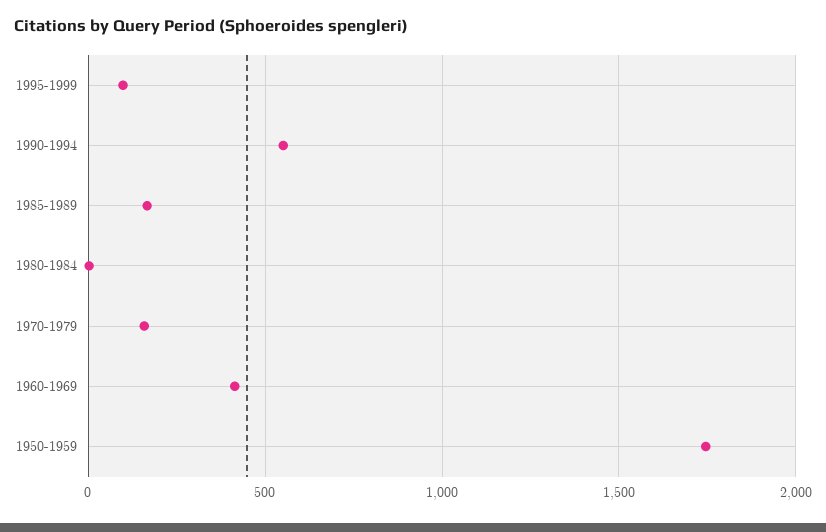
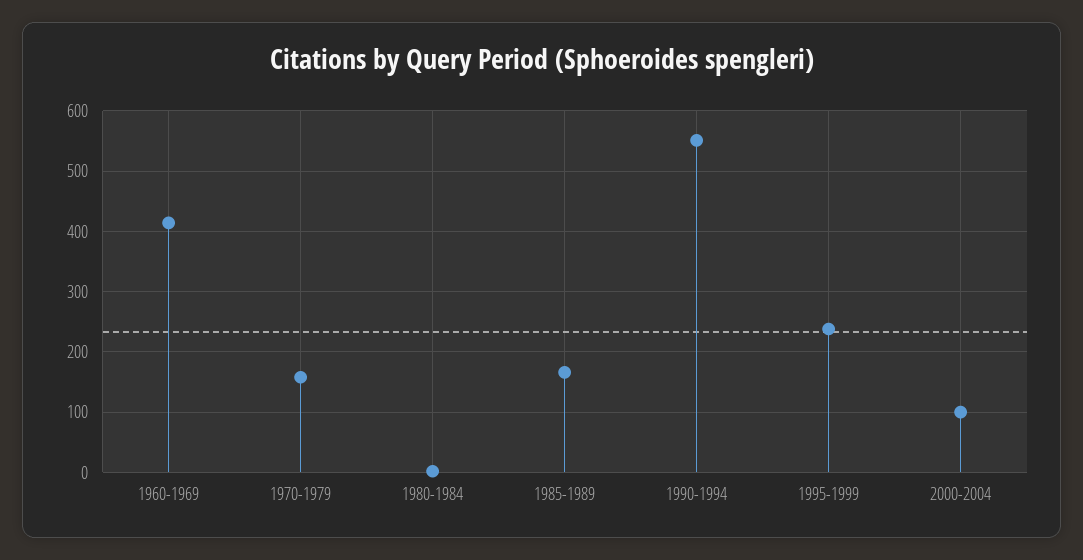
1995-1999: 100 -> 240
1950-1959: 1750 -> none
2000-2004: none -> 100

